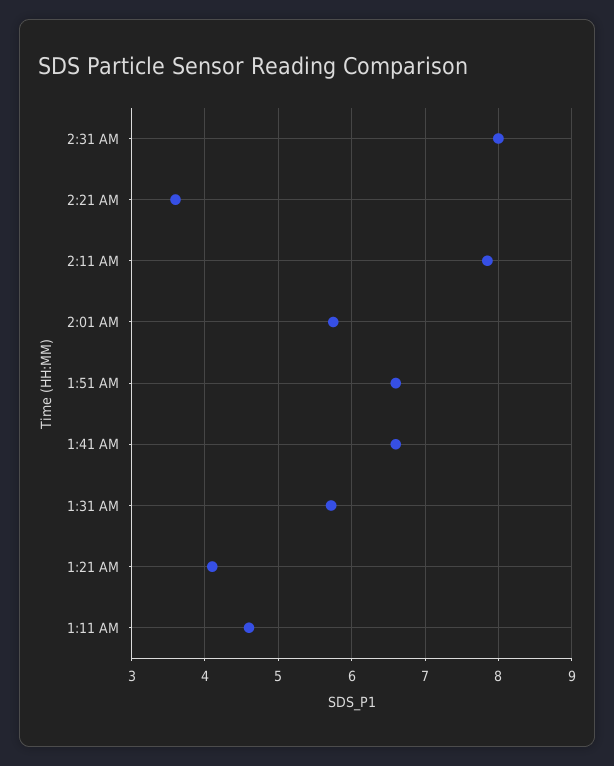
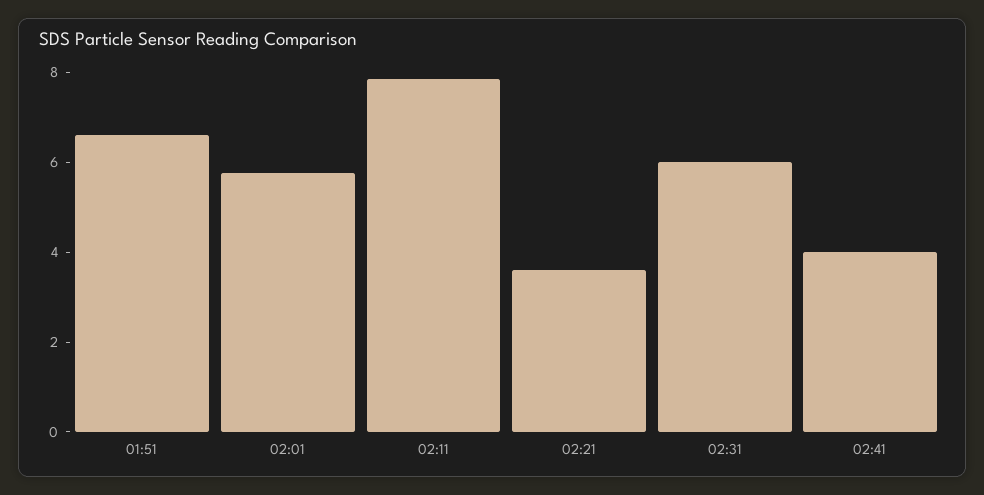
2:31 AM: 8 -> 6
1:41 AM: 6.6 -> none
1:31 AM: 5.7 -> none
1:21 AM: 4.1 -> none
1:11 AM: 4.6 -> none
02:41: none -> 4

